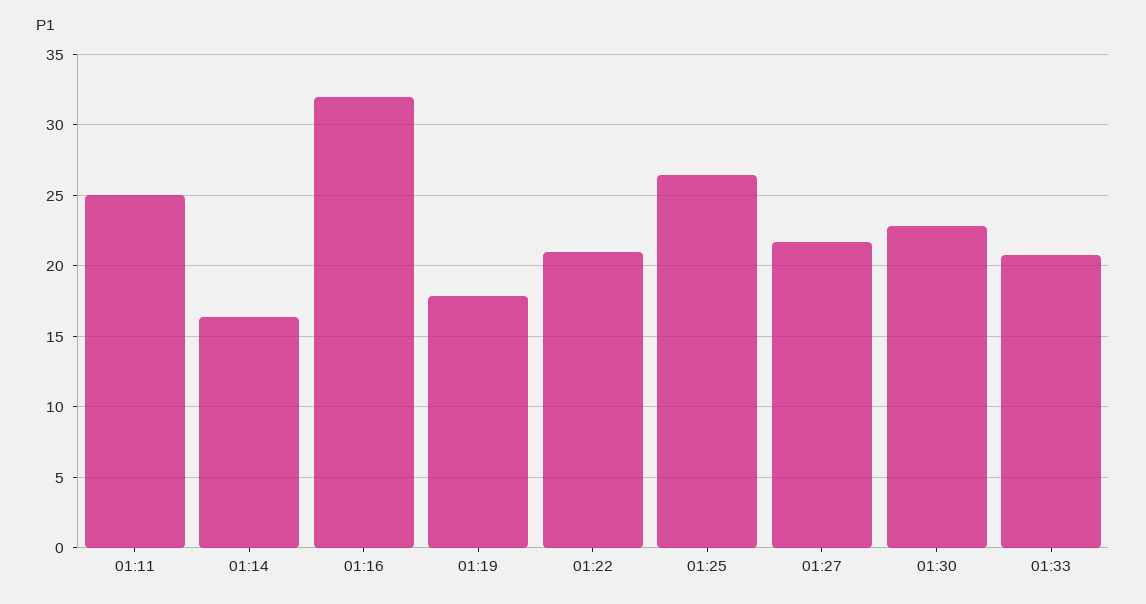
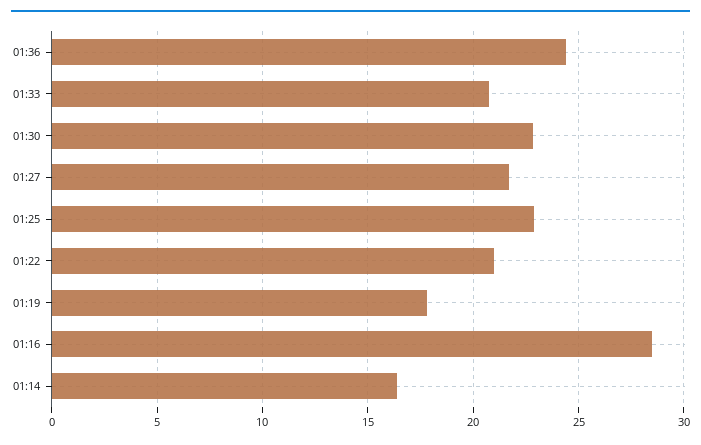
01:11: 25 -> none
01:16: 32 -> 28.5
01:25: 26.5 -> 23
01:36: none -> 24.5

